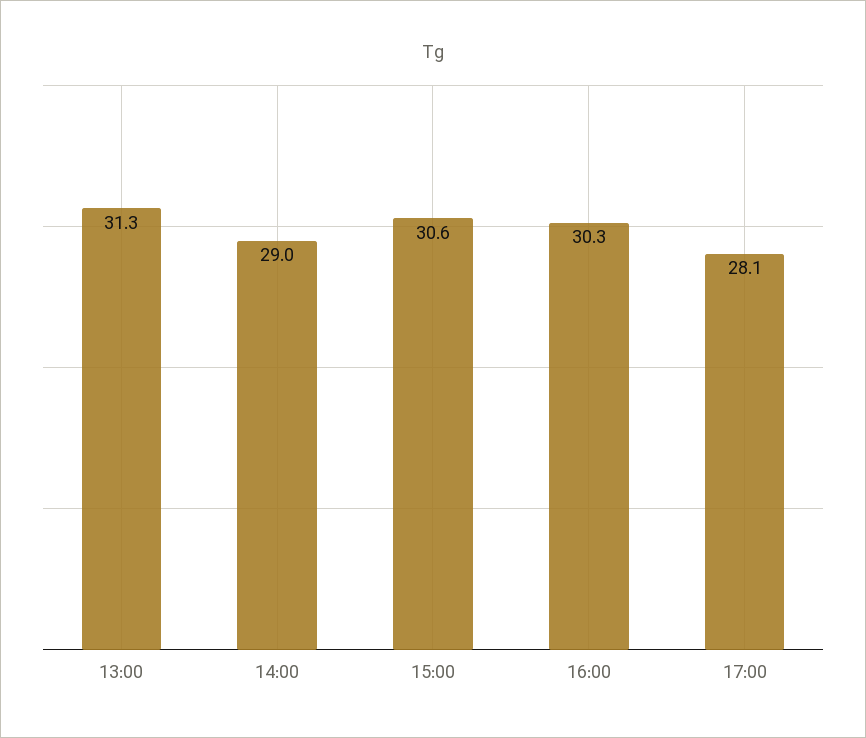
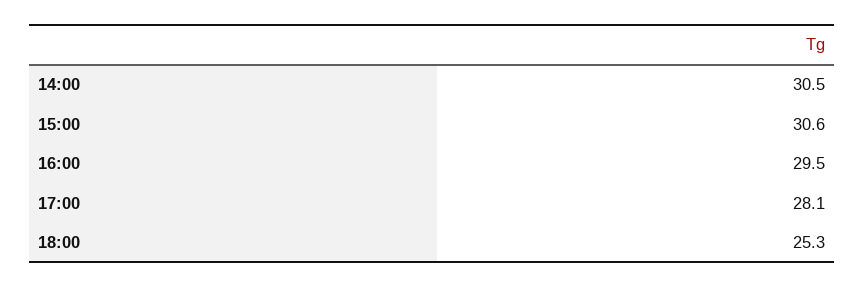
13:00: 31.3 -> none
14:00: 29 -> 30.5
16:00: 30.3 -> 29.5
18:00: none -> 25.3

